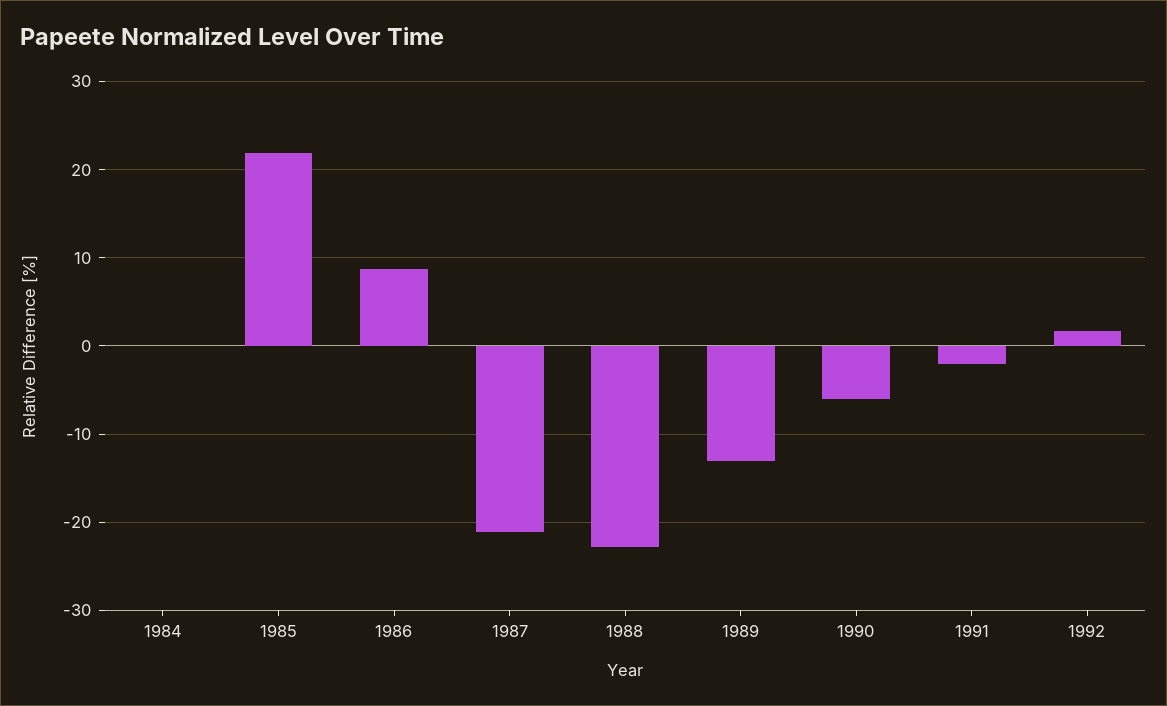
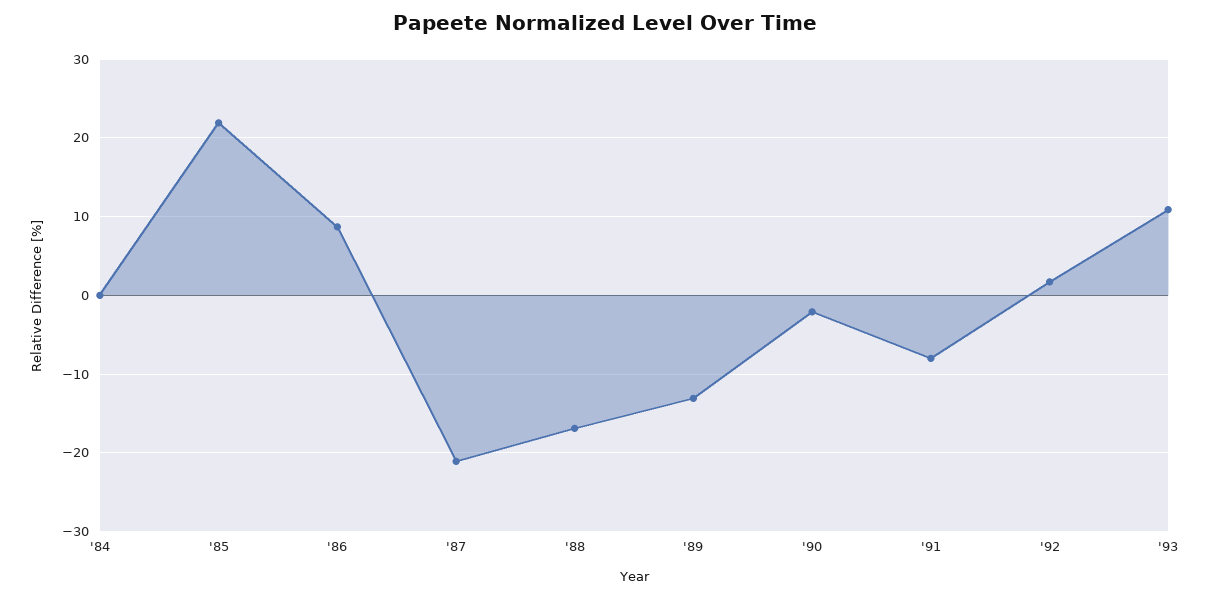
1988: -23 -> -17
1990: -6 -> -2
1991: -2 -> -8
'93: none -> 11

